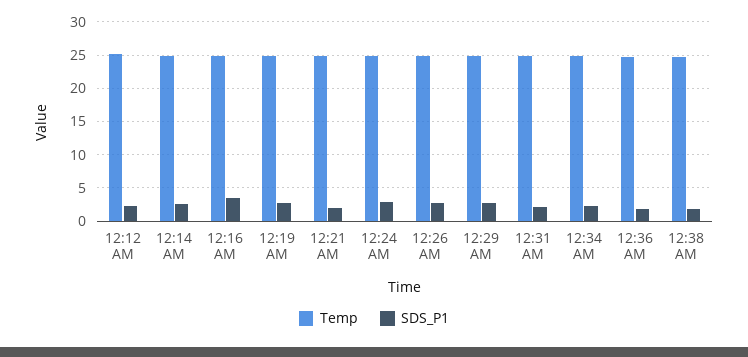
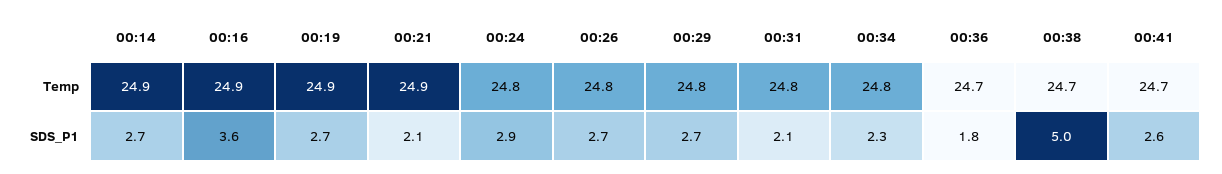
Temp, 12:12 AM: 25 -> none
SDS_P1, 12:12 AM: 2 -> none
SDS_P1, 12:38 AM: 2 -> 5
Temp, 00:41: none -> 24.7
SDS_P1, 00:41: none -> 2.6

